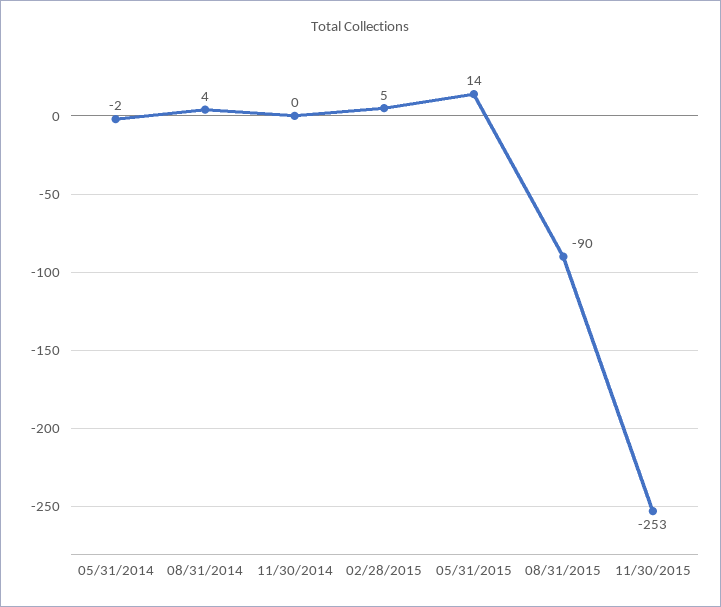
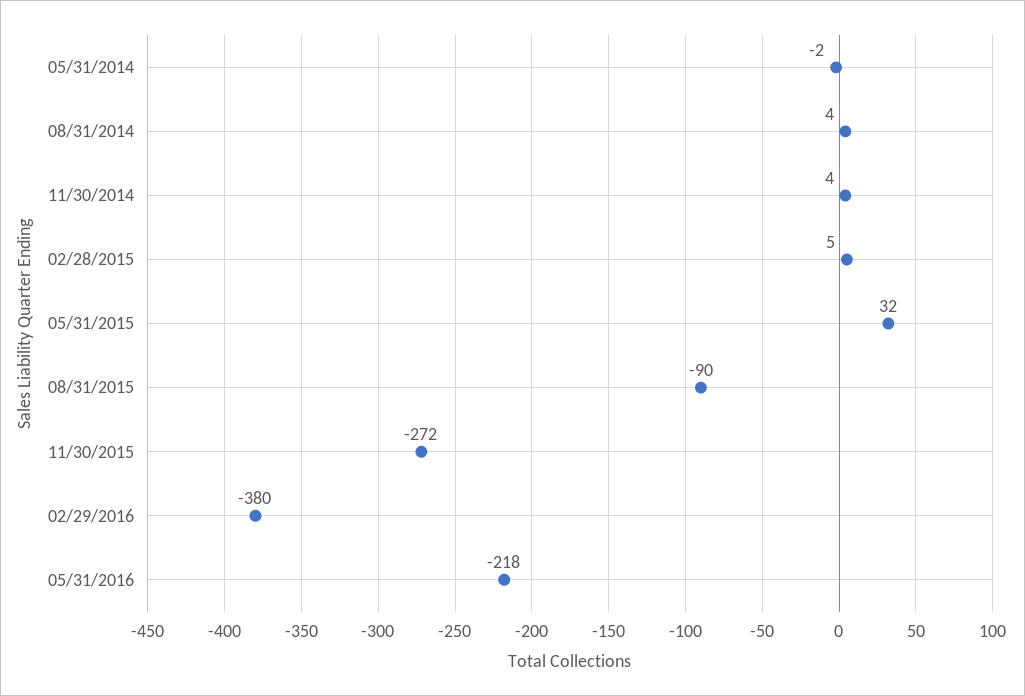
11/30/2014: 0 -> 4
05/31/2015: 14 -> 32
11/30/2015: -253 -> -272
02/29/2016: none -> -380
05/31/2016: none -> -218

